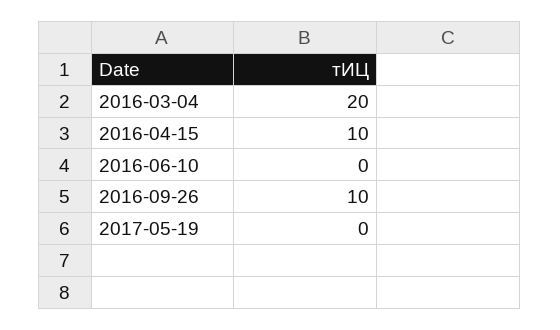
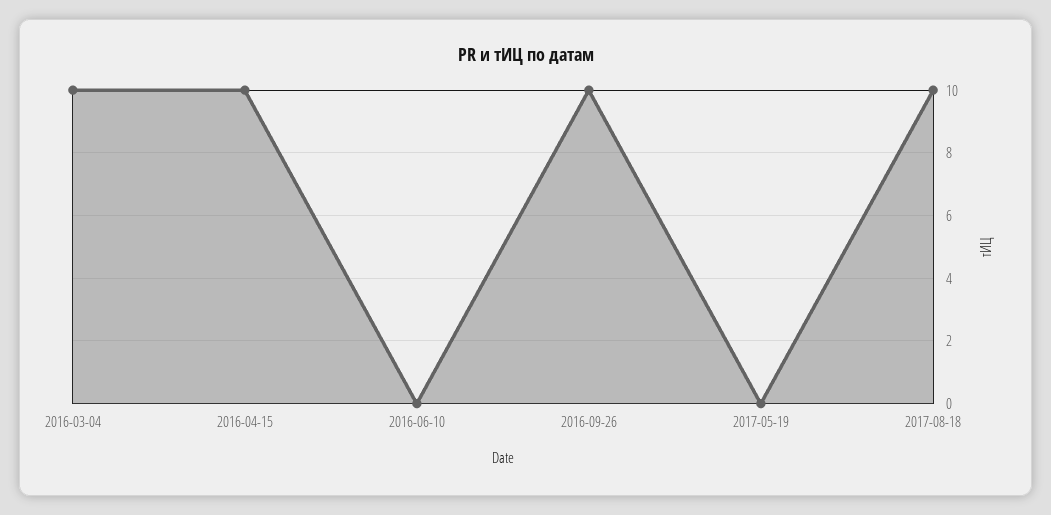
2016-03-04: 20 -> 10
2017-08-18: none -> 10

